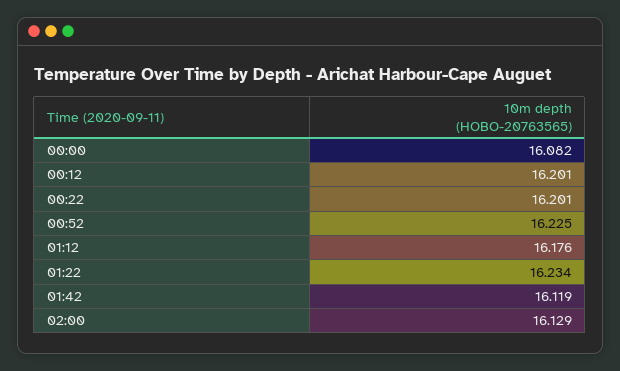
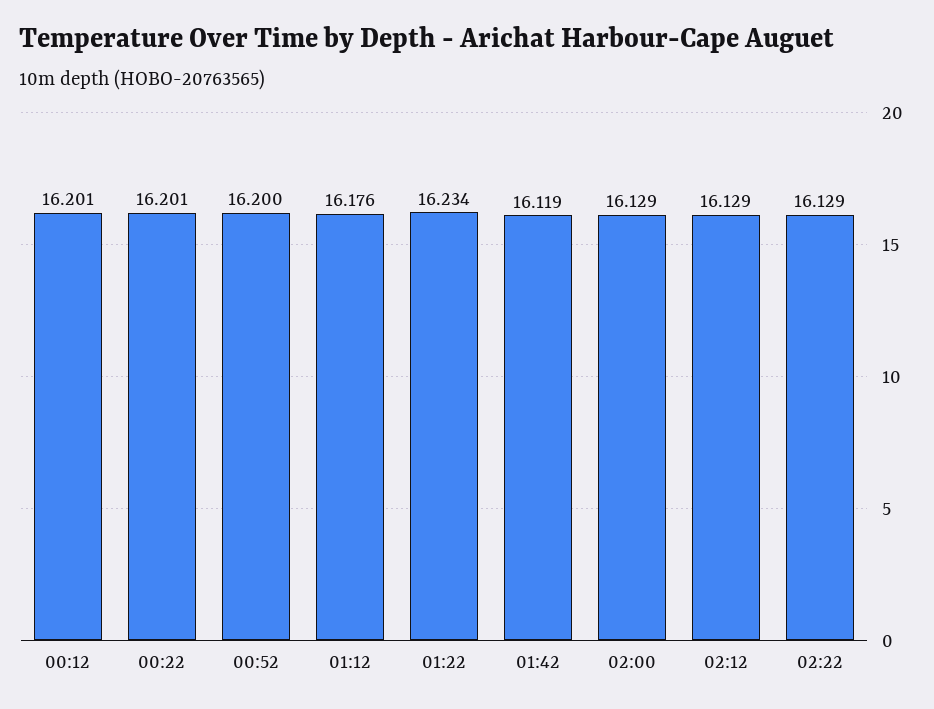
00:00: 16.082 -> none
00:52: 16.225 -> 16.2
02:12: none -> 16.129
02:22: none -> 16.129

